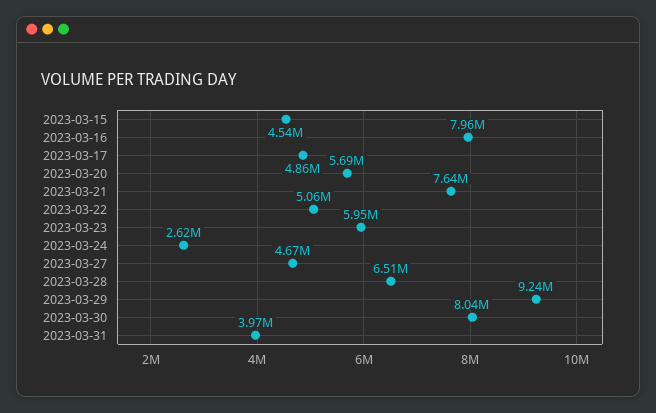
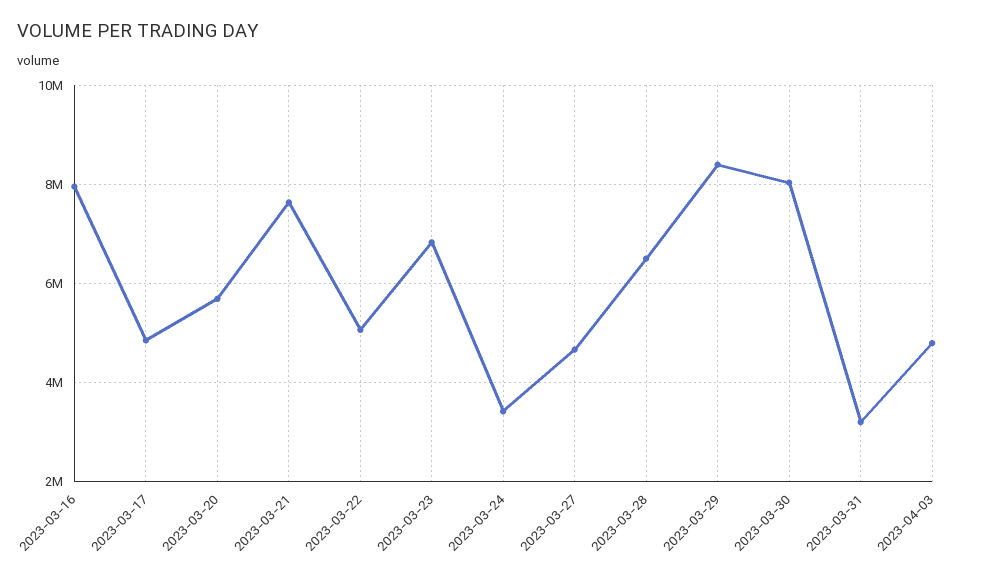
2023-03-15: 4540000 -> none
2023-03-23: 5950000 -> 6800000
2023-03-24: 2620000 -> 3400000
2023-03-29: 9240000 -> 8400000
2023-03-31: 3970000 -> 3200000
2023-04-03: none -> 4800000

